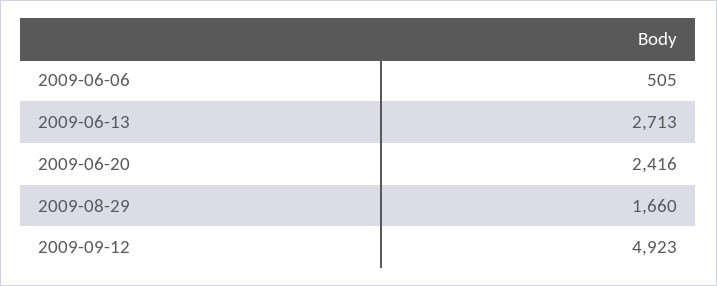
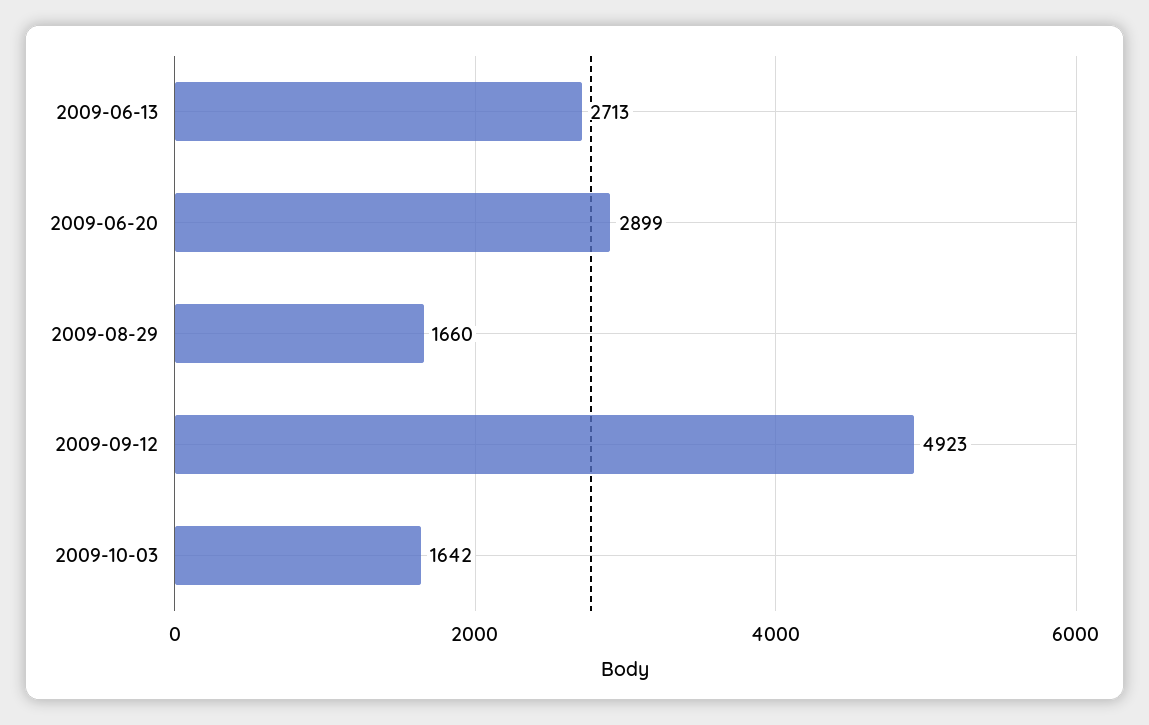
2009-06-06: 505 -> none
2009-06-20: 2416 -> 2899
2009-10-03: none -> 1642

